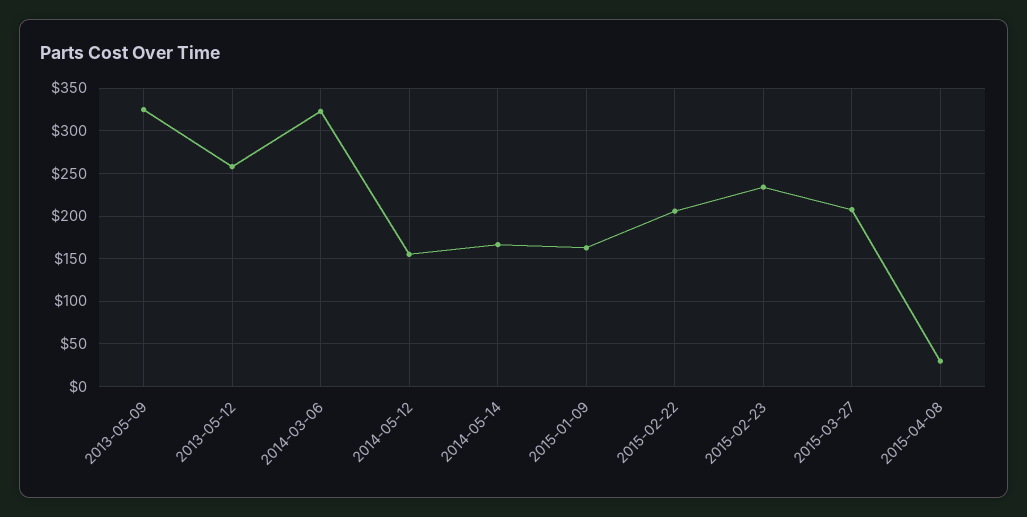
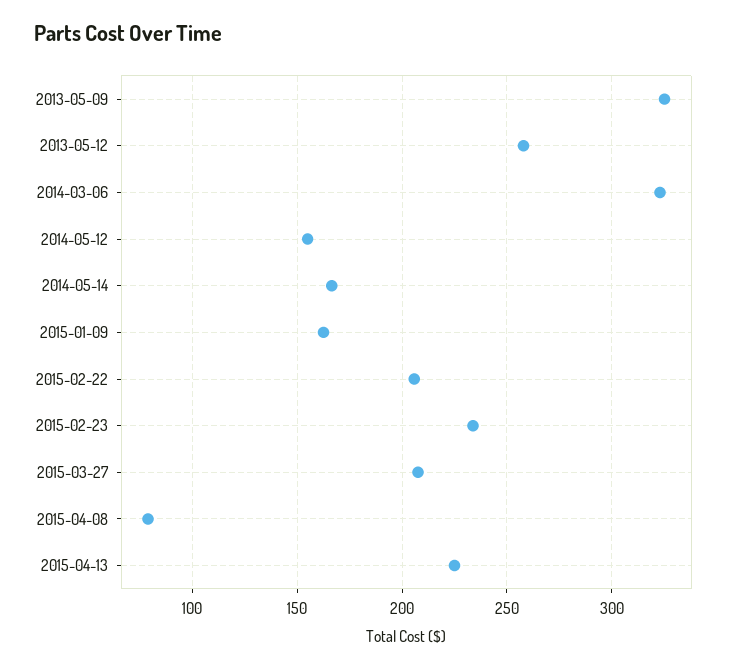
2015-04-08: 30 -> 80
2015-04-13: none -> 225

